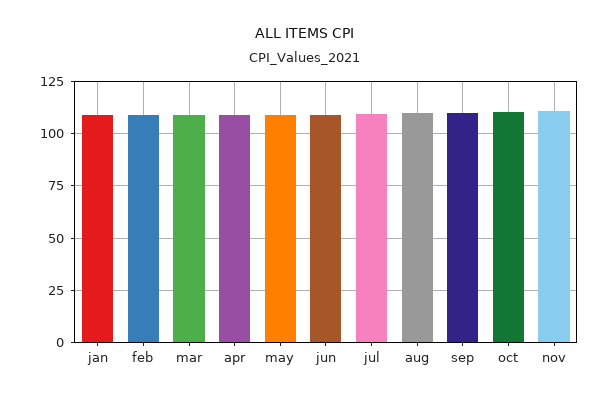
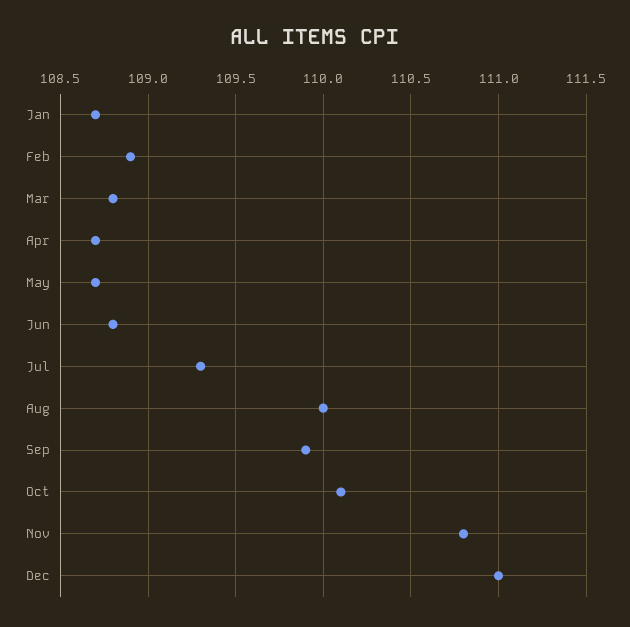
Dec: none -> 111

